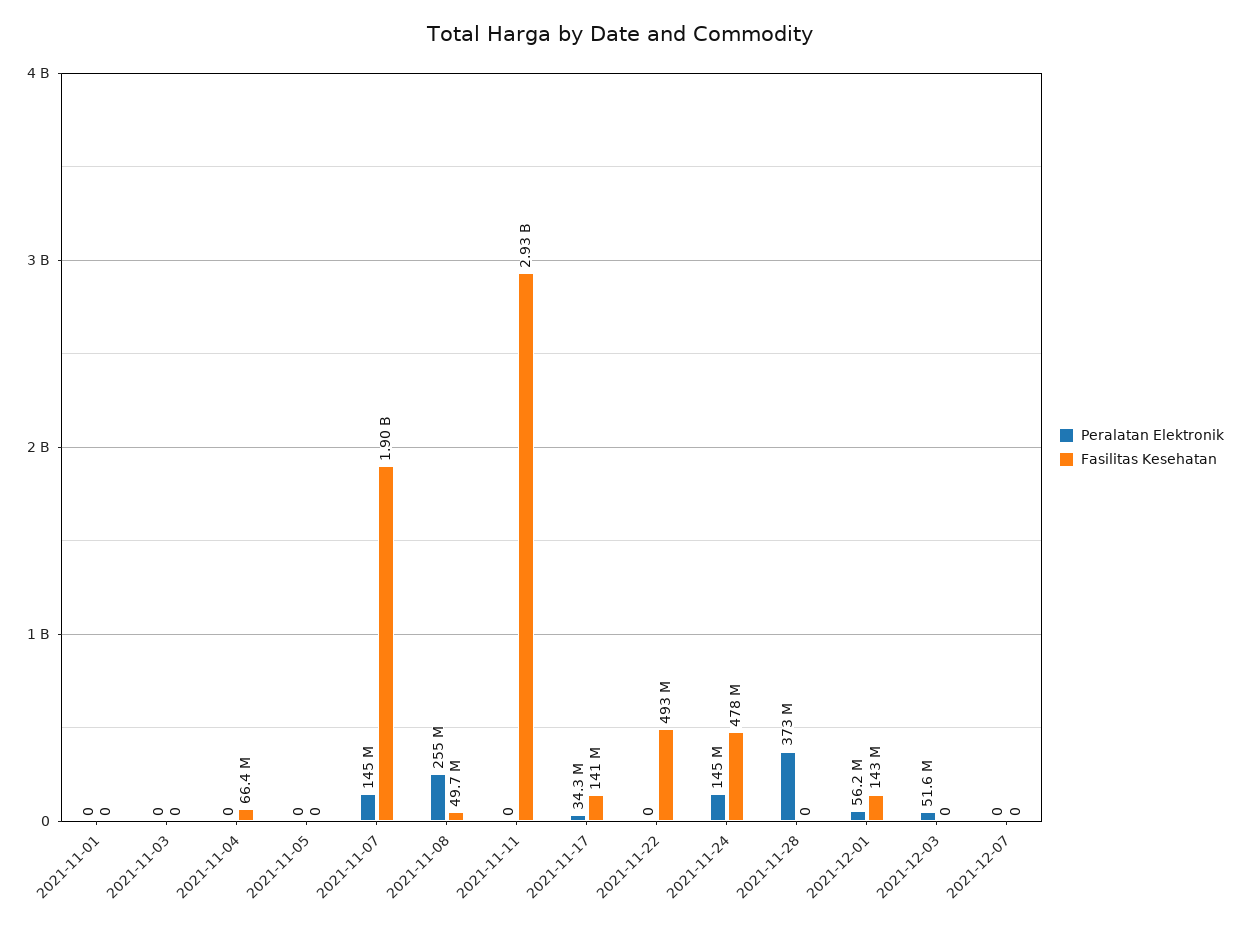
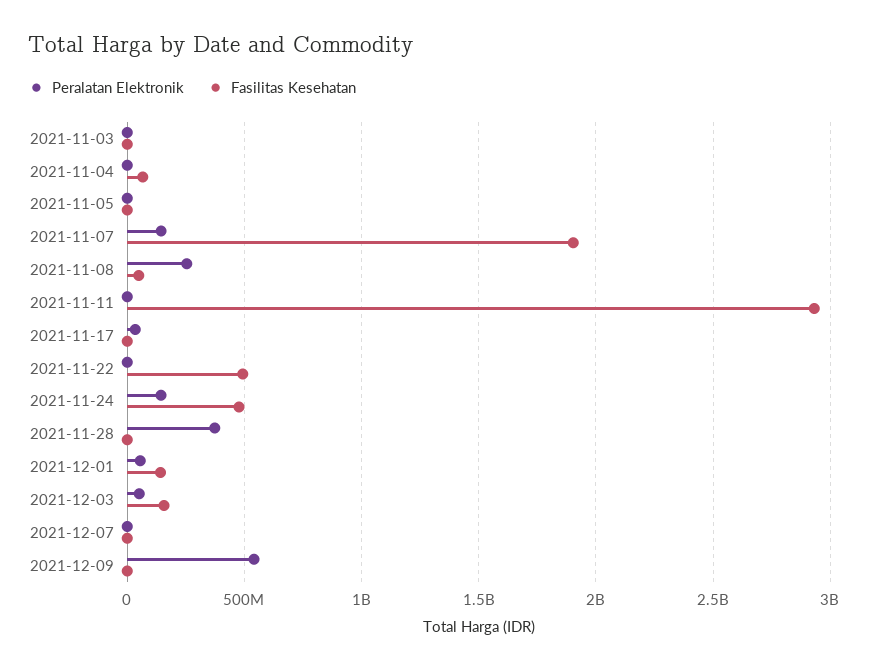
Peralatan Elektronik, 2021-11-01: 0 -> none
Fasilitas Kesehatan, 2021-11-01: 0 -> none
Fasilitas Kesehatan, 2021-11-17: 141000000 -> 0
Fasilitas Kesehatan, 2021-12-03: 0 -> 150000000
Peralatan Elektronik, 2021-12-09: none -> 550000000
Fasilitas Kesehatan, 2021-12-09: none -> 0

